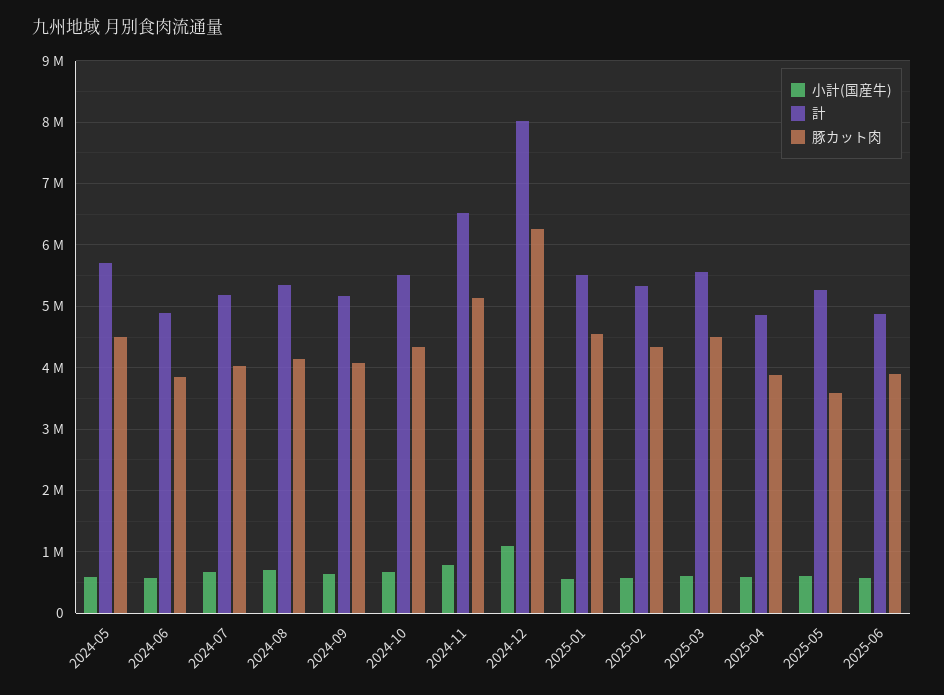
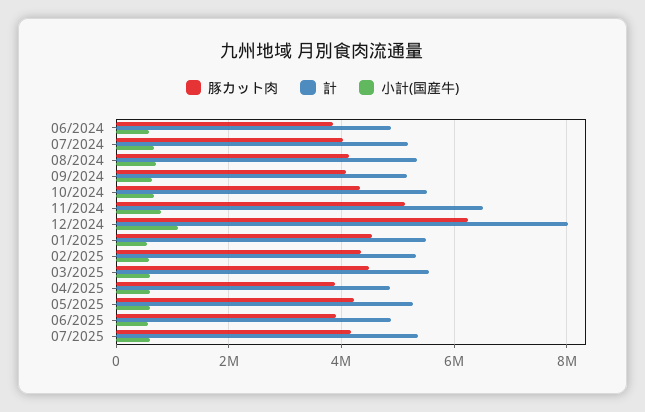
小計(国産牛), 2024-05: 600000 -> none
計, 2024-05: 5700000 -> none
豚カット肉, 2024-05: 4500000 -> none
豚カット肉, 2025-05: 3600000 -> 4200000
豚カット肉, 07/2025: none -> 4200000
計, 07/2025: none -> 5400000
小計(国産牛), 07/2025: none -> 600000

